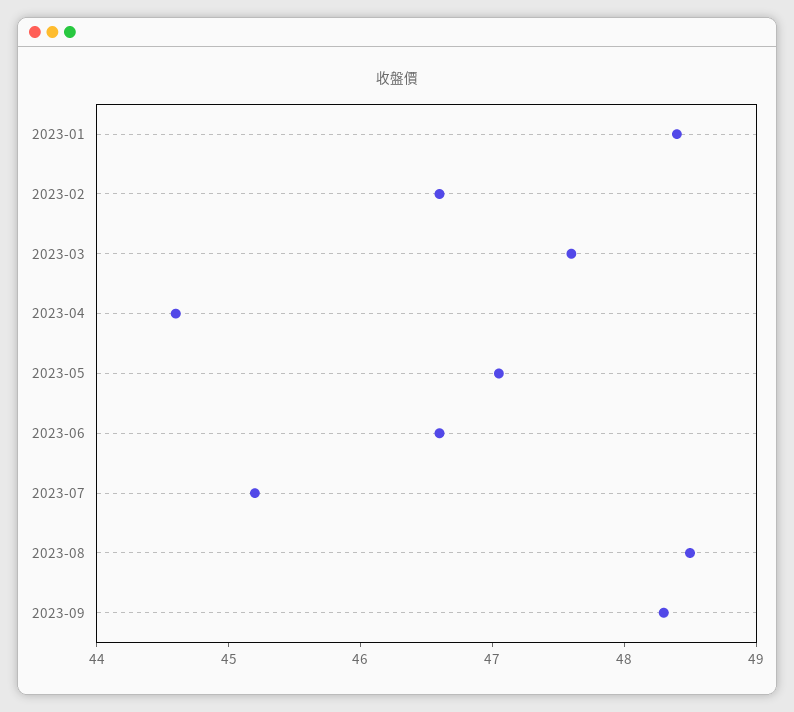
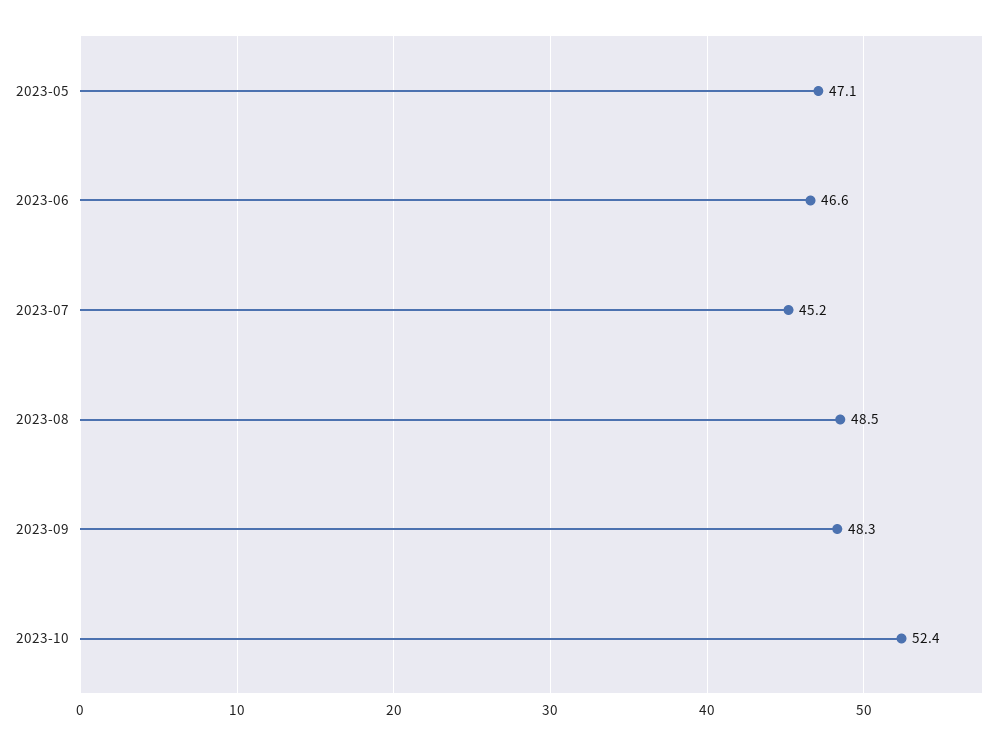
2023-01: 48.4 -> none
2023-02: 46.6 -> none
2023-03: 47.6 -> none
2023-04: 44.6 -> none
2023-10: none -> 52.4

